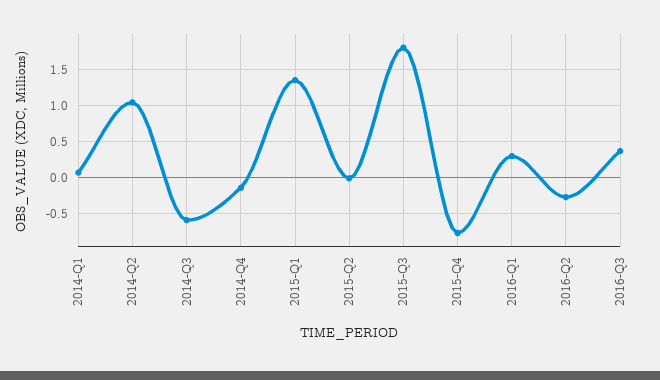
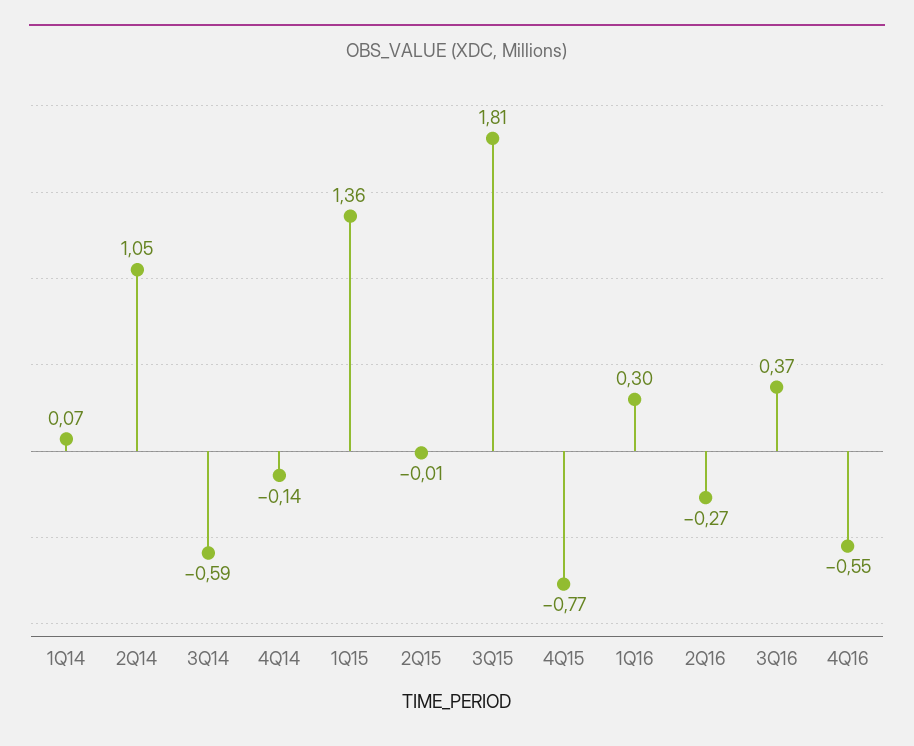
4Q16: none -> -0.55

